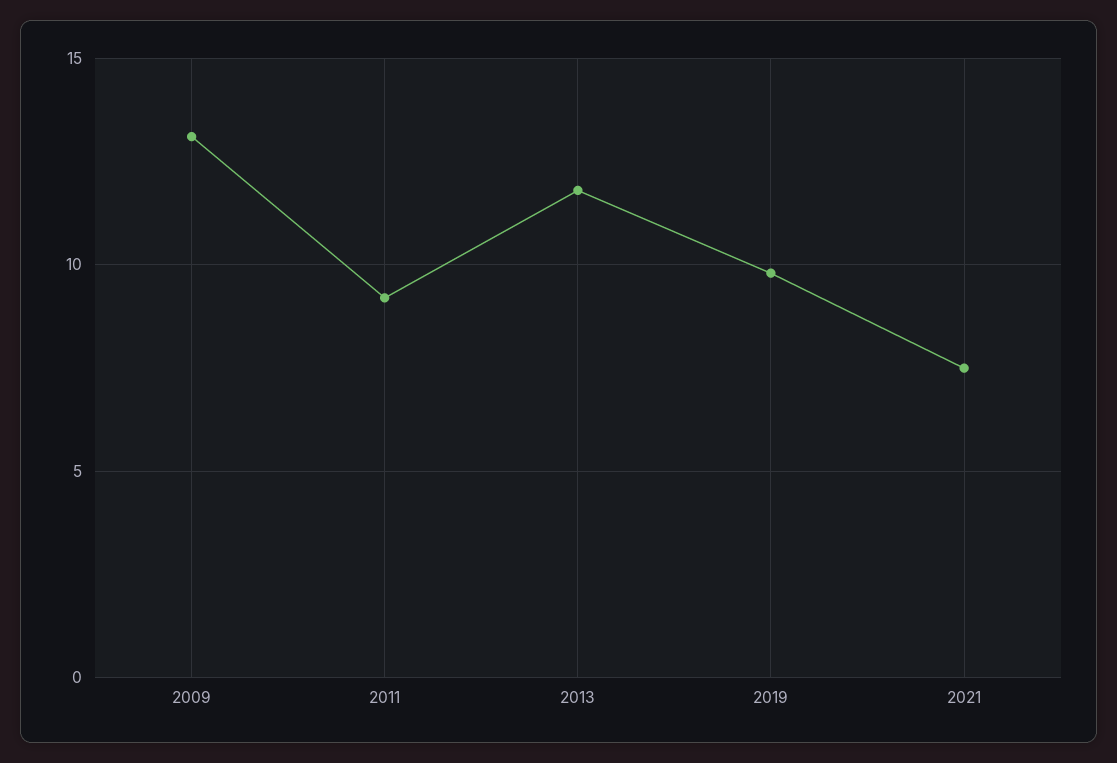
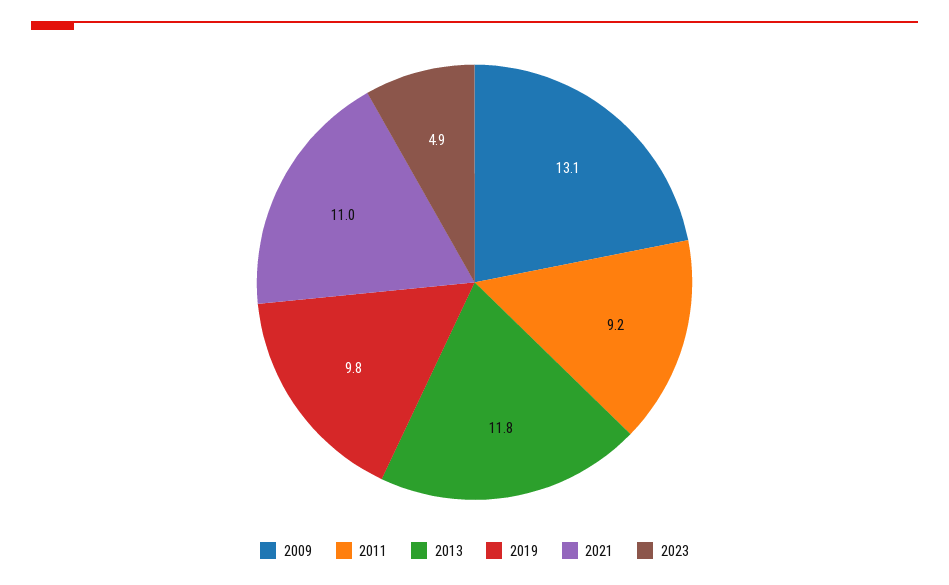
2021: 7.5 -> 11
2023: none -> 4.9

